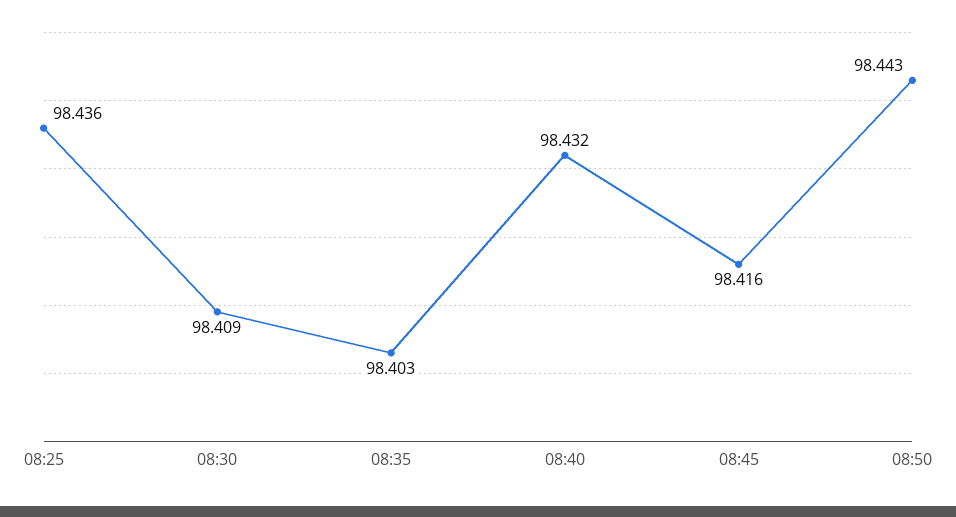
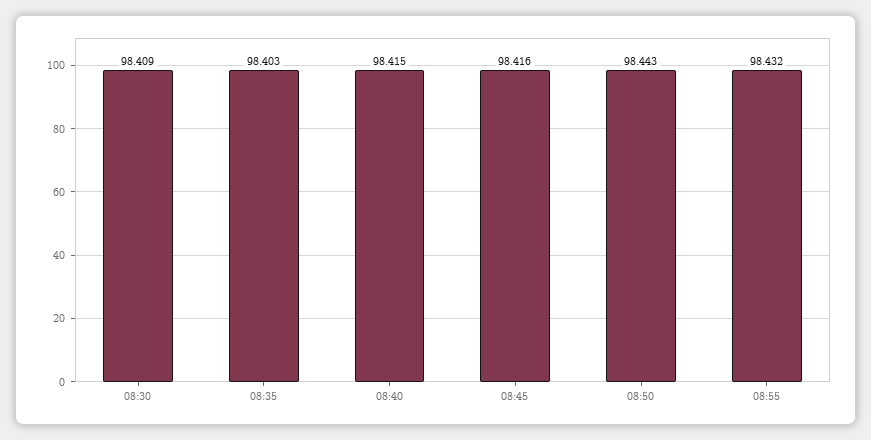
08:25: 98.436 -> none
08:40: 98.432 -> 98.415
08:55: none -> 98.432

